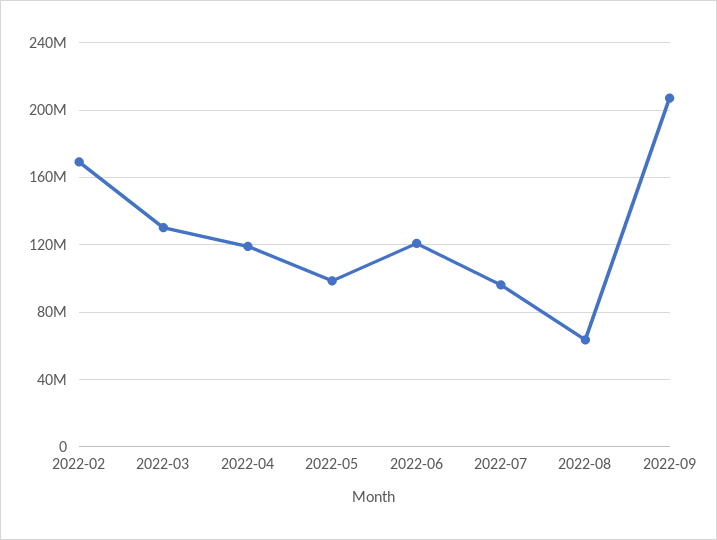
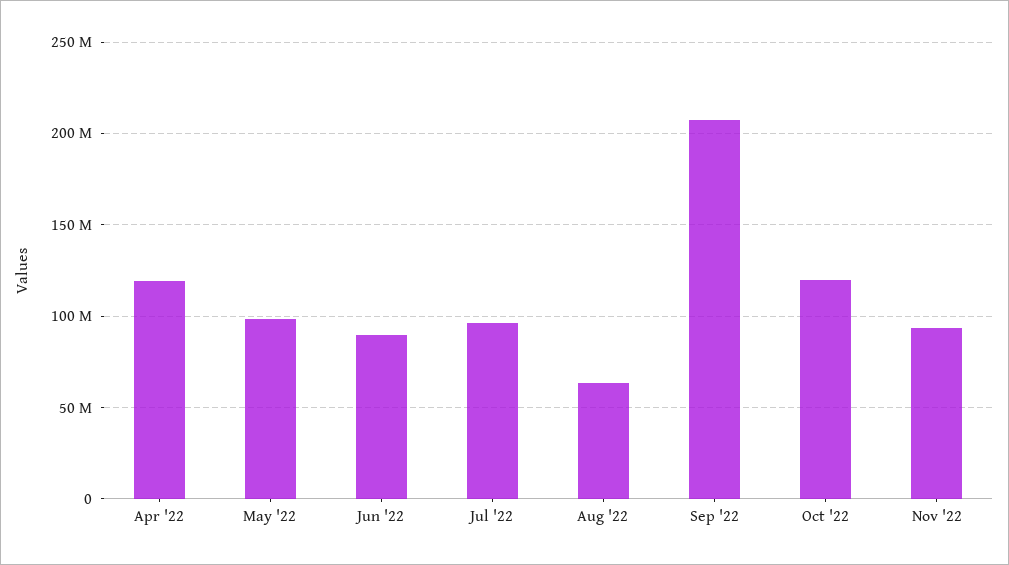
2022-02: 170000000 -> none
2022-03: 130000000 -> none
2022-06: 120000000 -> 90000000
Oct '22: none -> 120000000
Nov '22: none -> 95000000

